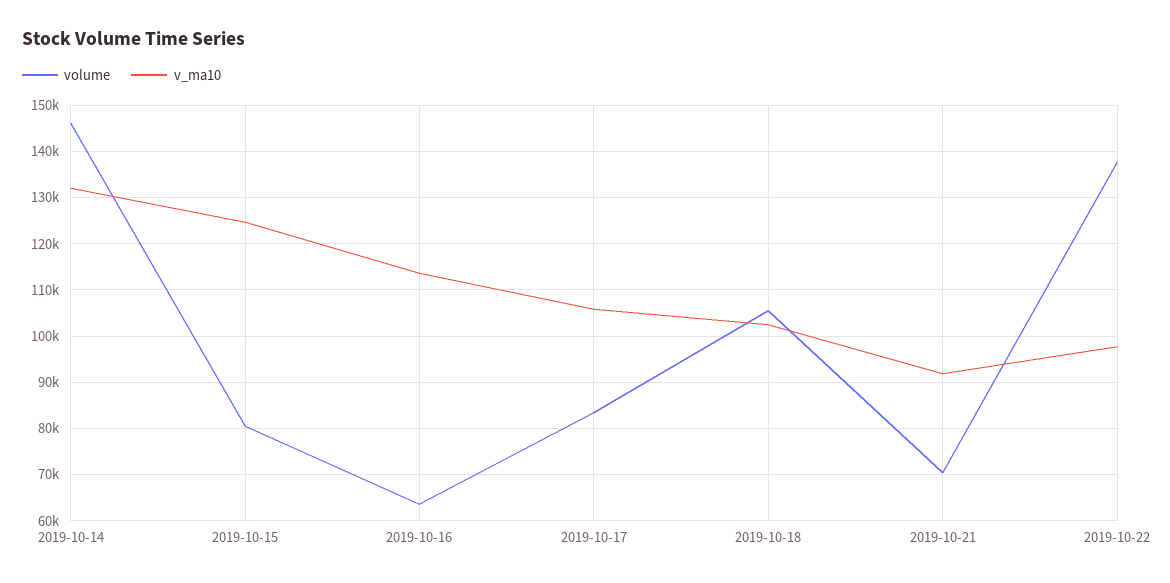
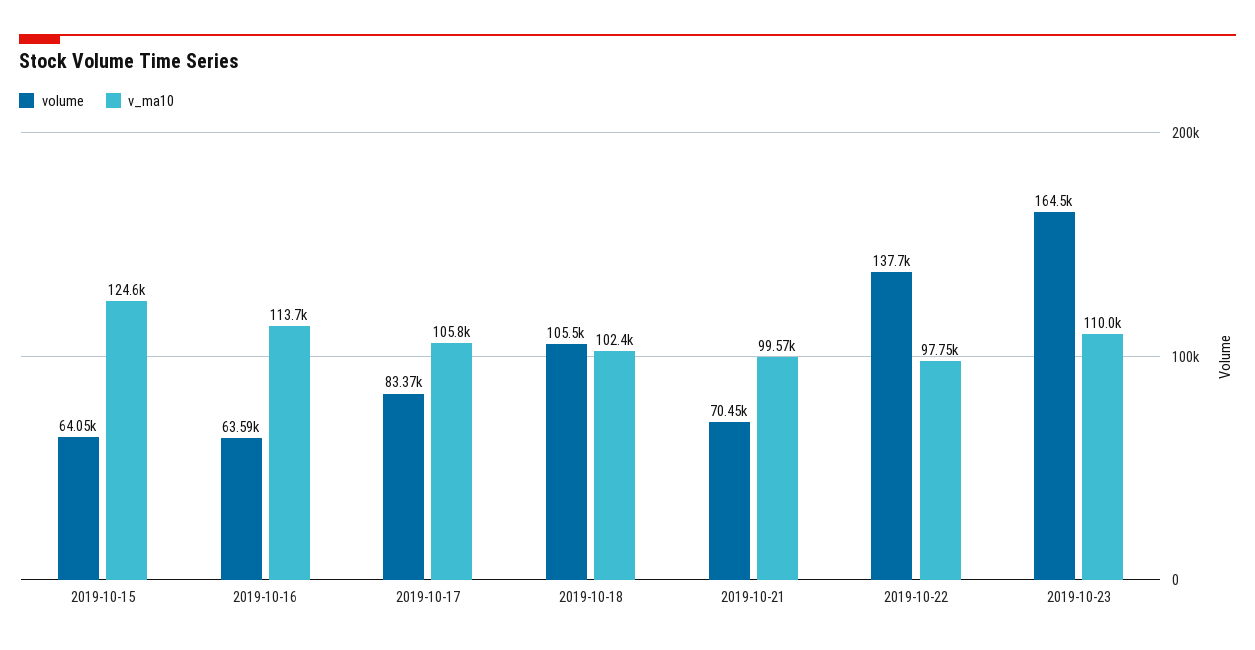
volume, 2019-10-14: 146000 -> none
v_ma10, 2019-10-14: 132000 -> none
volume, 2019-10-15: 80000 -> 64050
v_ma10, 2019-10-21: 92000 -> 99570
volume, 2019-10-23: none -> 164500
v_ma10, 2019-10-23: none -> 110000

